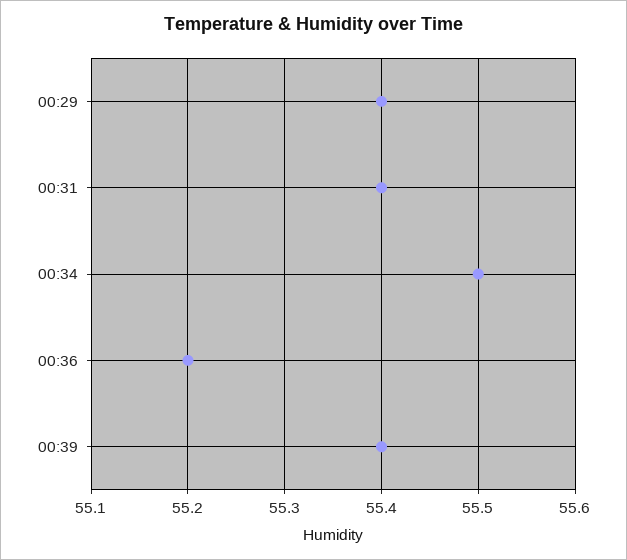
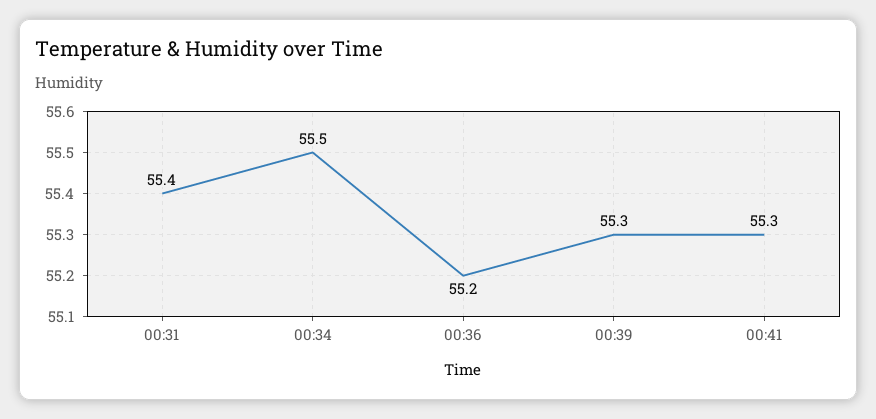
00:29: 55.4 -> none
00:39: 55.4 -> 55.3
00:41: none -> 55.3

